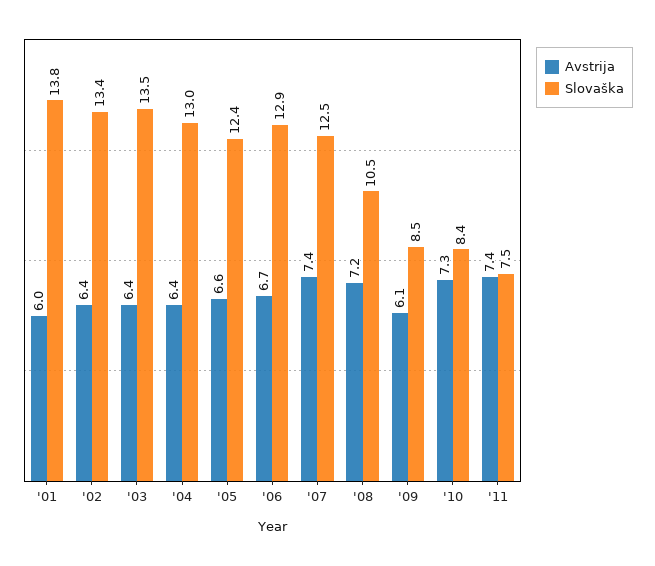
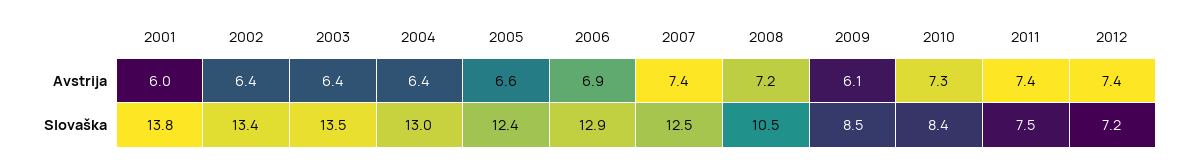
Avstrija, '06: 6.7 -> 6.9
Avstrija, 2012: none -> 7.4
Slovaška, 2012: none -> 7.2

